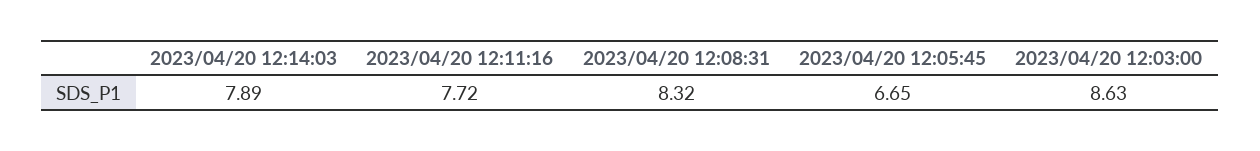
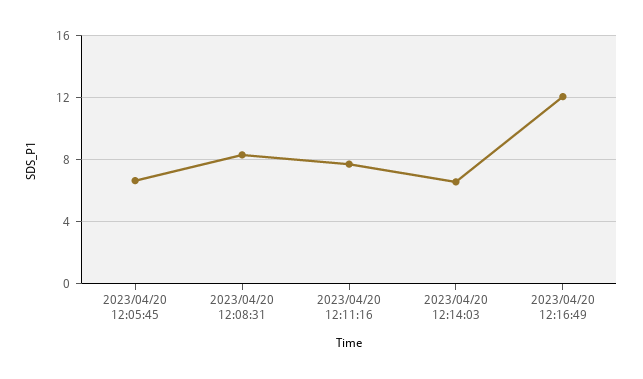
2023/04/20 12:14:03: 7.89 -> 6.5
2023/04/20 12:03:00: 8.63 -> none
2023/04/20 12:16:49: none -> 12

